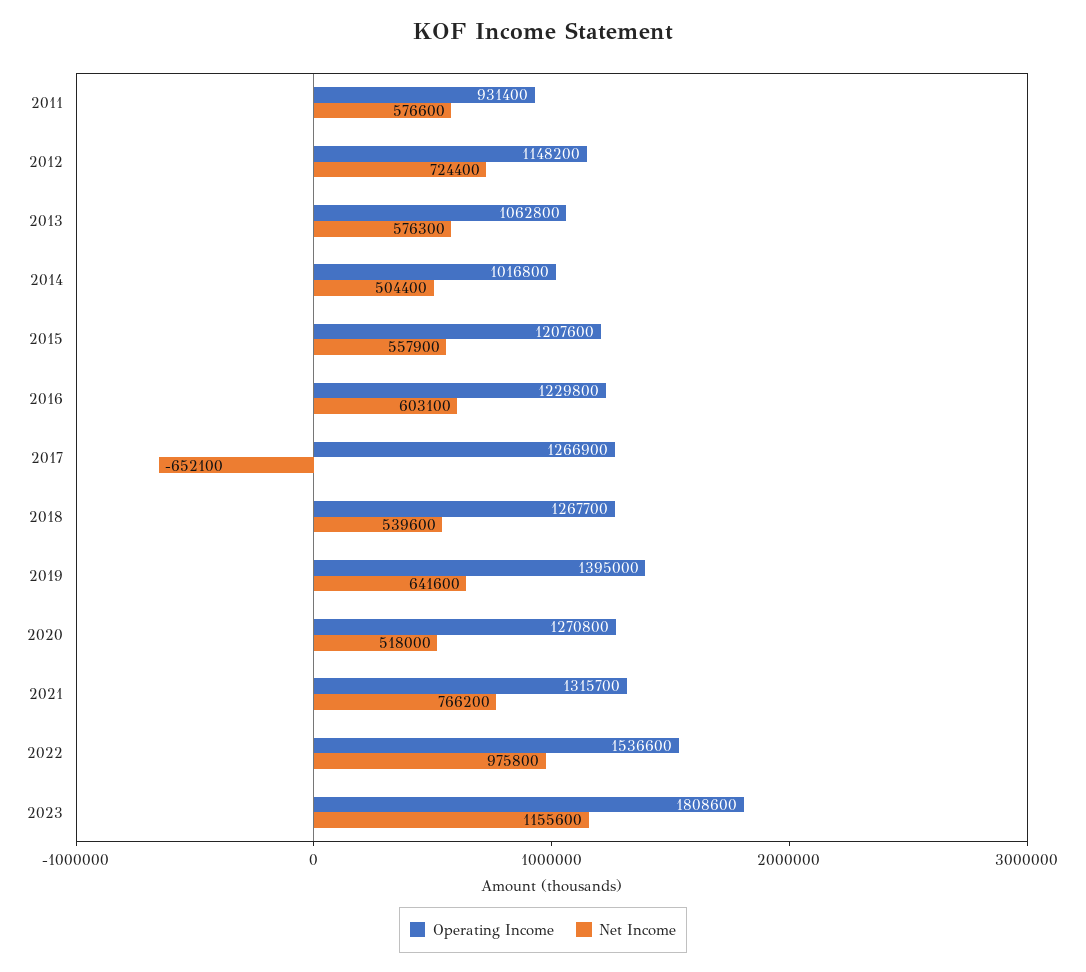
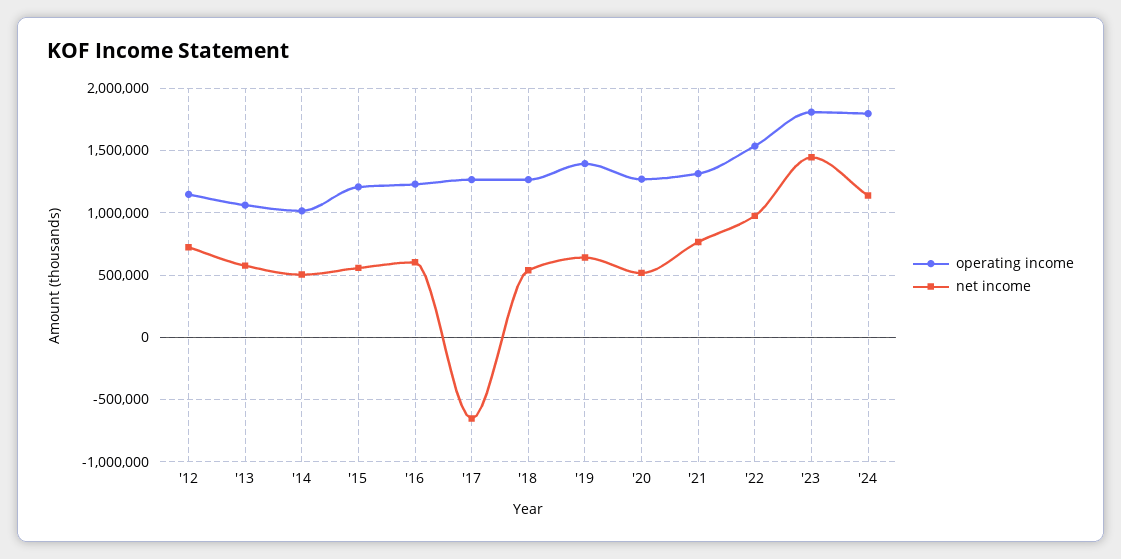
Operating Income, 2011: 931400 -> none
Net Income, 2011: 576600 -> none
Net Income, 2023: 1155600 -> 1450000
Operating Income, '24: none -> 1800000
Net Income, '24: none -> 1150000

